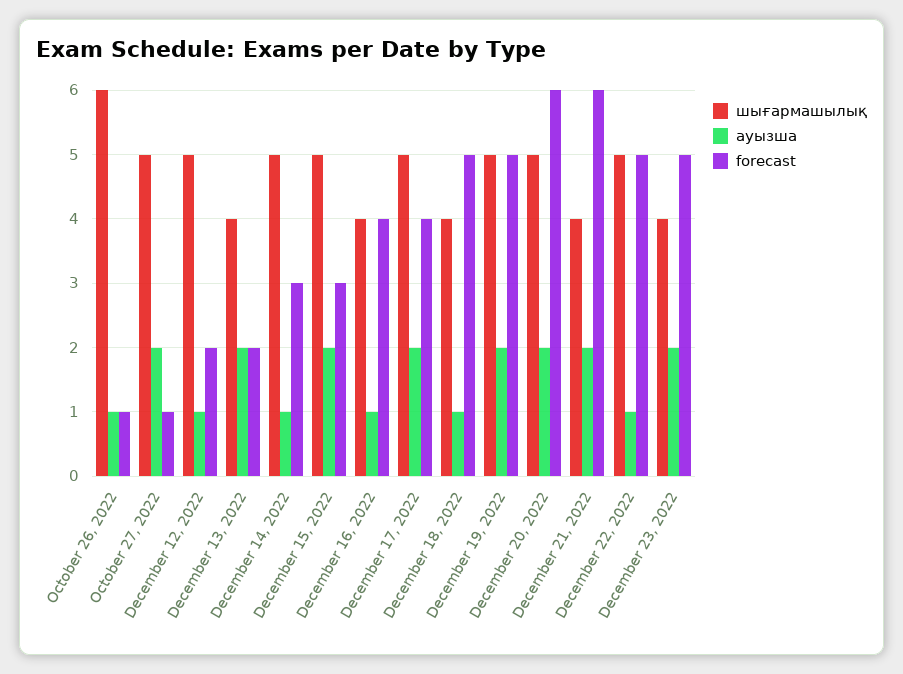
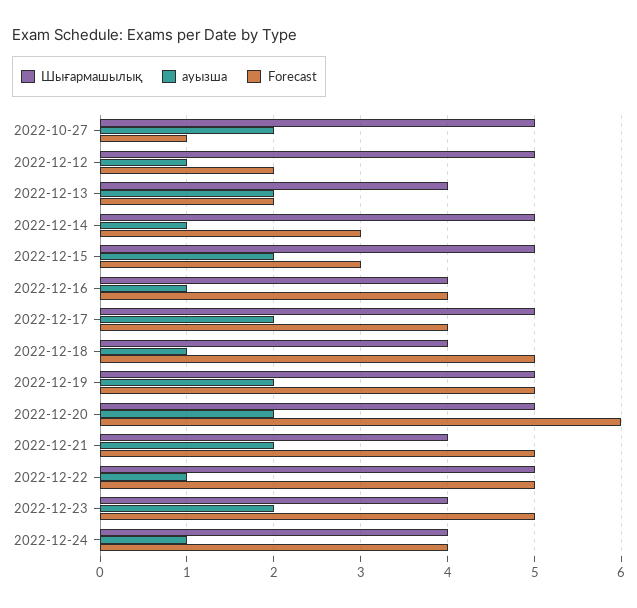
шығармашылық, October 26, 2022: 6 -> none
ауызша, October 26, 2022: 1 -> none
forecast, October 26, 2022: 1 -> none
forecast, December 21, 2022: 6 -> 5
шығармашылық, 2022-12-24: none -> 4
ауызша, 2022-12-24: none -> 1
forecast, 2022-12-24: none -> 4

